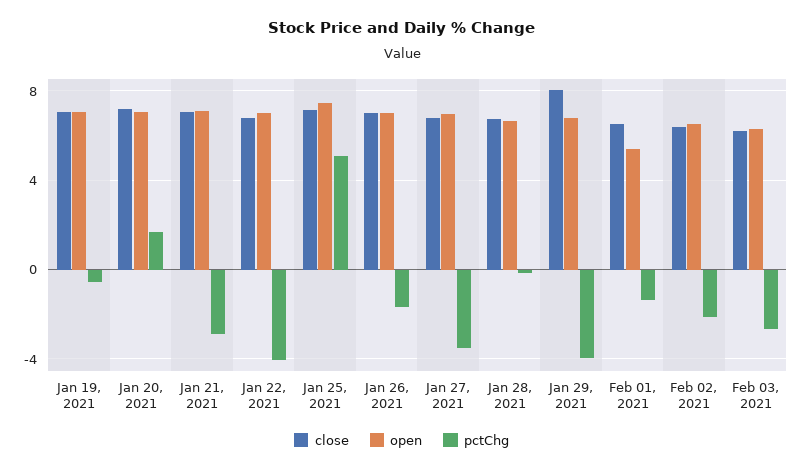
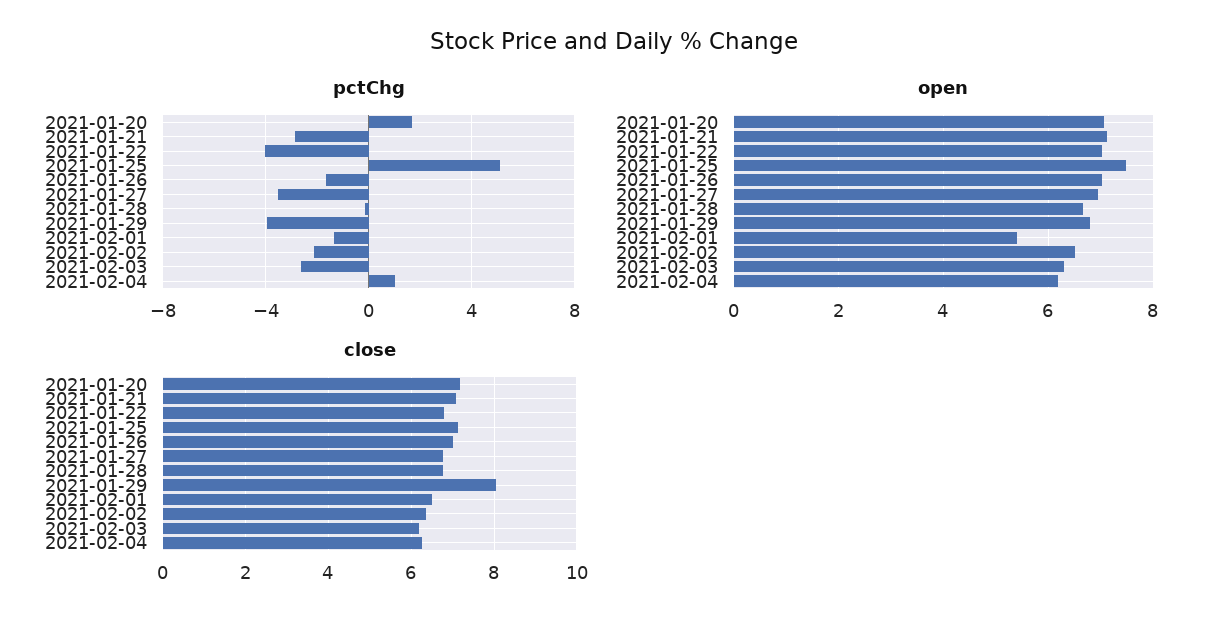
close, Jan 19, 2021: 7 -> none
open, Jan 19, 2021: 7 -> none
pctChg, Jan 19, 2021: -0.5 -> none
pctChg, 2021-02-04: none -> 1
open, 2021-02-04: none -> 6.2
close, 2021-02-04: none -> 6.2

